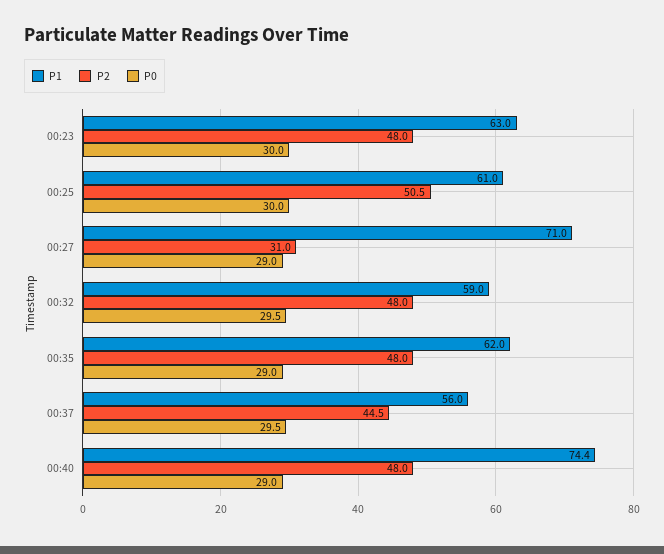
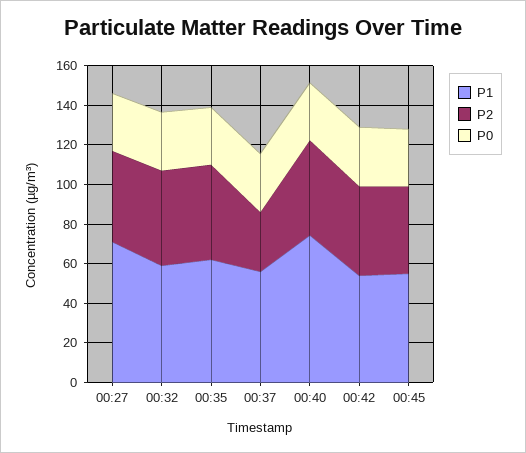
P1, 00:23: 63 -> none
P2, 00:23: 48 -> none
P0, 00:23: 30 -> none
P1, 00:25: 61 -> none
P2, 00:25: 50.5 -> none
P0, 00:25: 30 -> none
P2, 00:27: 31 -> 45
P2, 00:37: 44.5 -> 30
P1, 00:42: none -> 55
P2, 00:42: none -> 45
P0, 00:42: none -> 30
P1, 00:45: none -> 55
P2, 00:45: none -> 45
P0, 00:45: none -> 30

